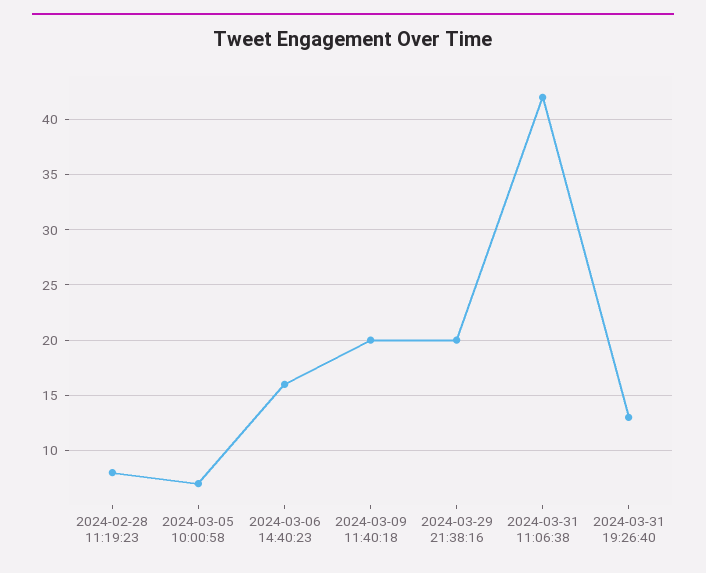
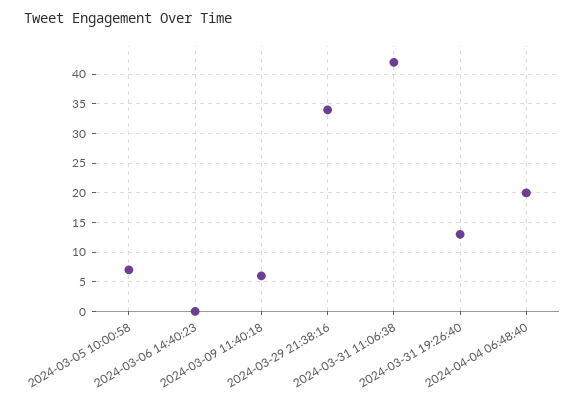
2024-02-28 11:19:23: 8 -> none
2024-03-06 14:40:23: 16 -> 0
2024-03-09 11:40:18: 20 -> 5
2024-03-29 21:38:16: 20 -> 35
2024-04-04 06:48:40: none -> 20

